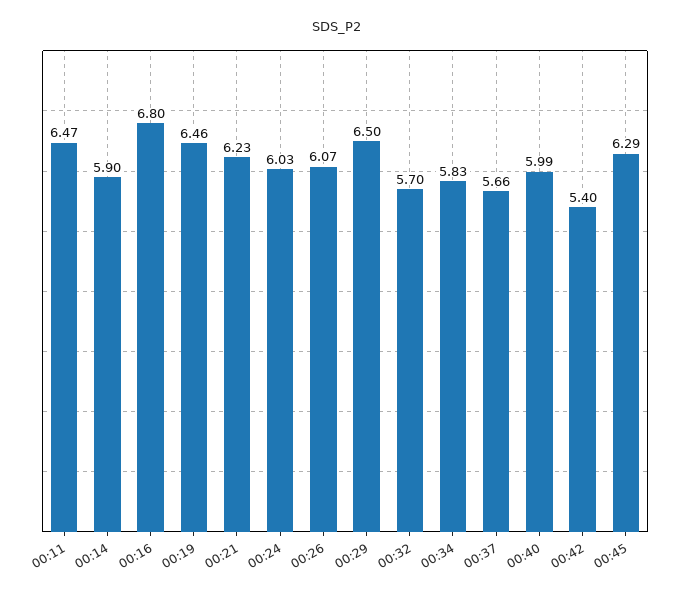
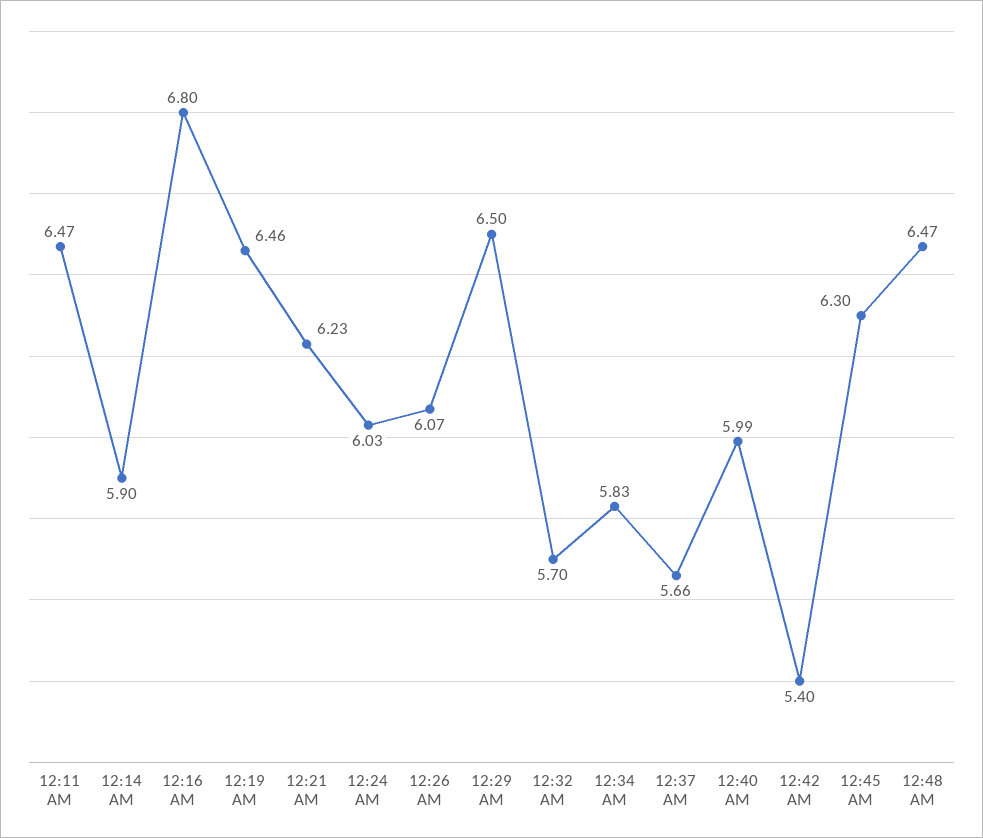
00:45: 6.29 -> 6.3
12:48 AM: none -> 6.47

